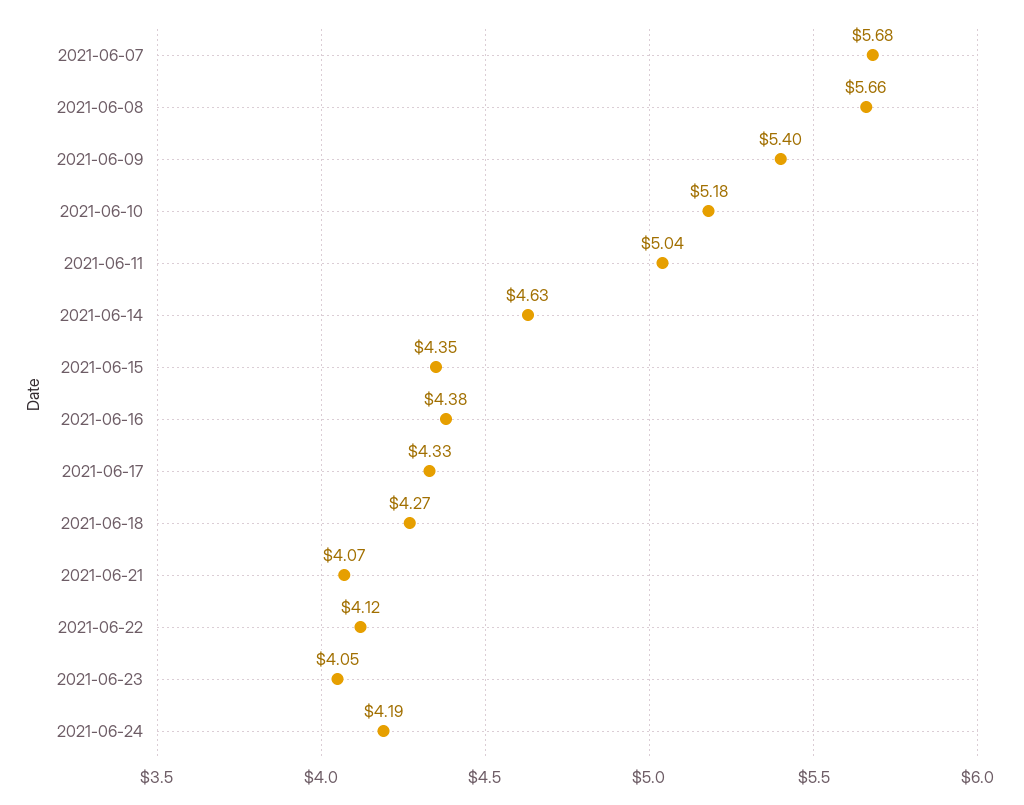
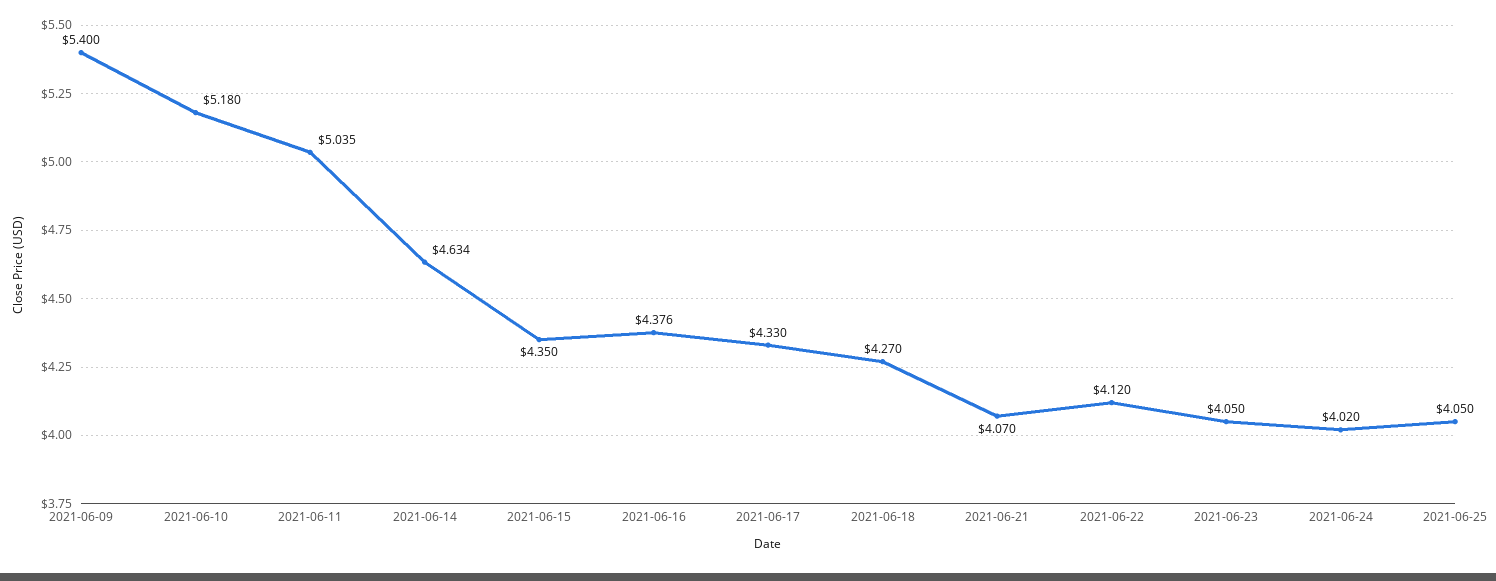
2021-06-07: 5.68 -> none
2021-06-08: 5.66 -> none
2021-06-24: 4.19 -> 4.02
2021-06-25: none -> 4.05

